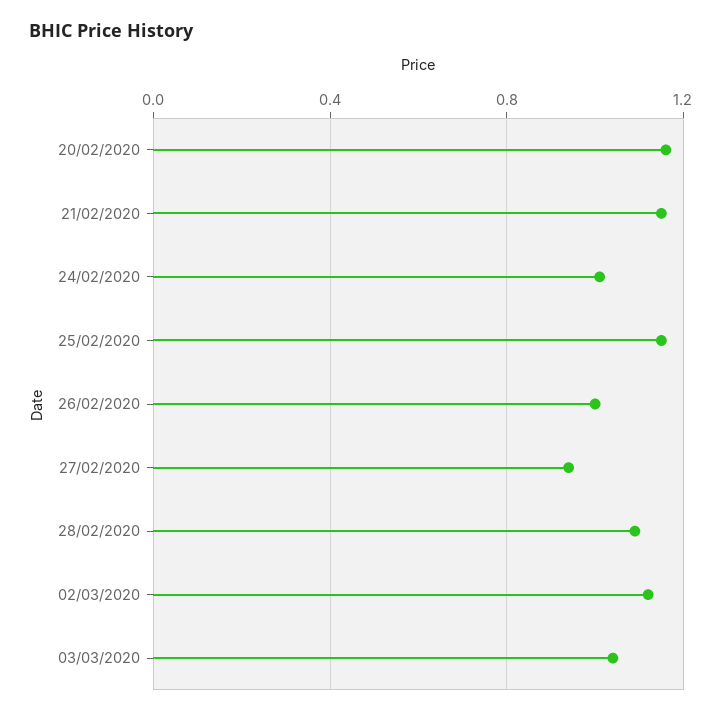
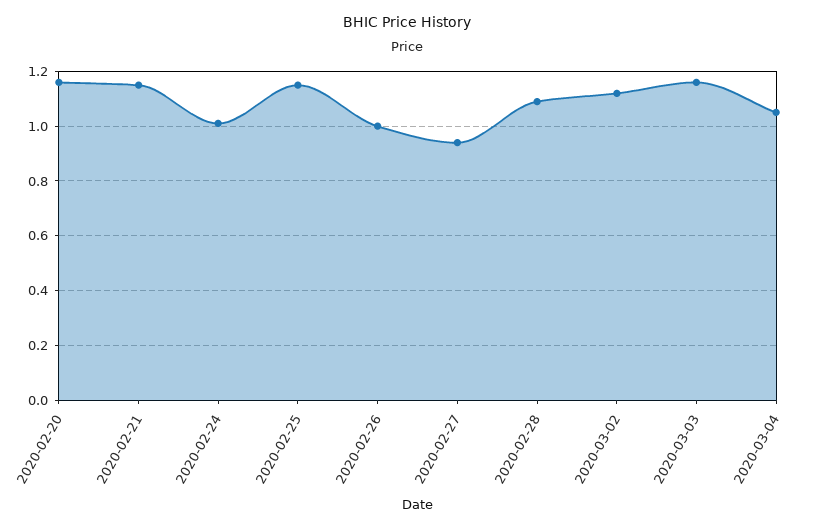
03/03/2020: 1.05 -> 1.15
2020-03-04: none -> 1.05

